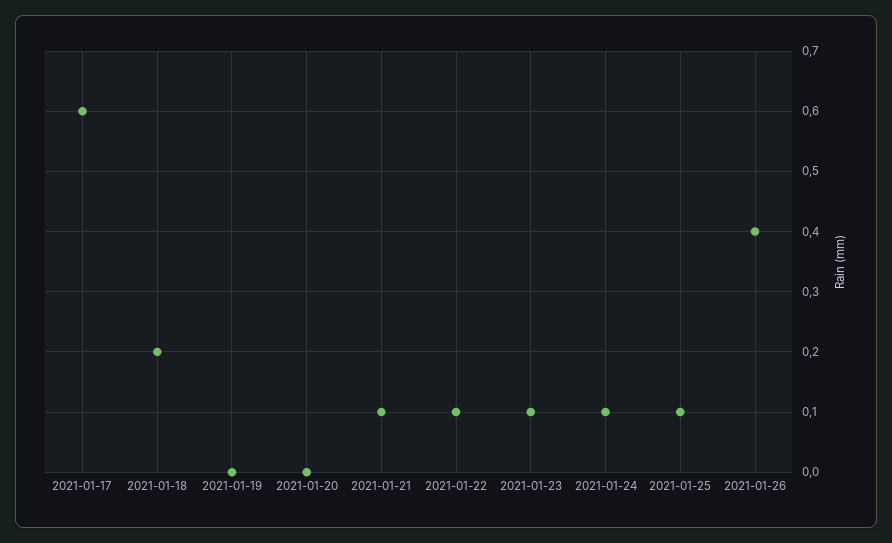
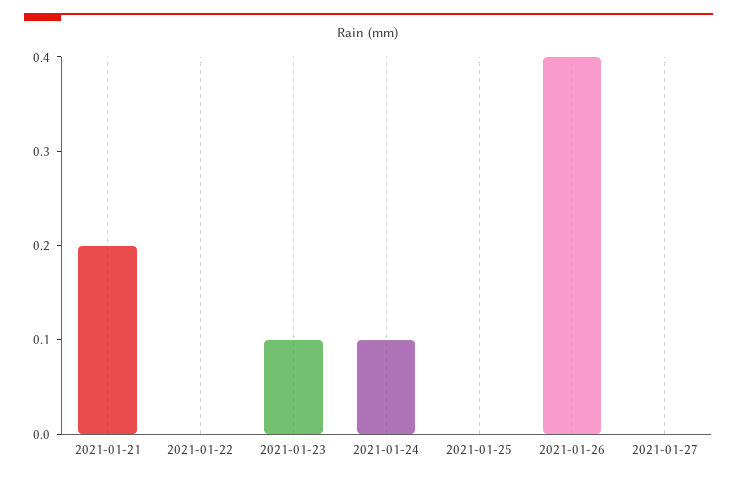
2021-01-17: 0.6 -> none
2021-01-18: 0.2 -> none
2021-01-19: 0 -> none
2021-01-20: 0 -> none
2021-01-21: 0.1 -> 0.2
2021-01-22: 0.1 -> 0
2021-01-25: 0.1 -> 0
2021-01-27: none -> 0

